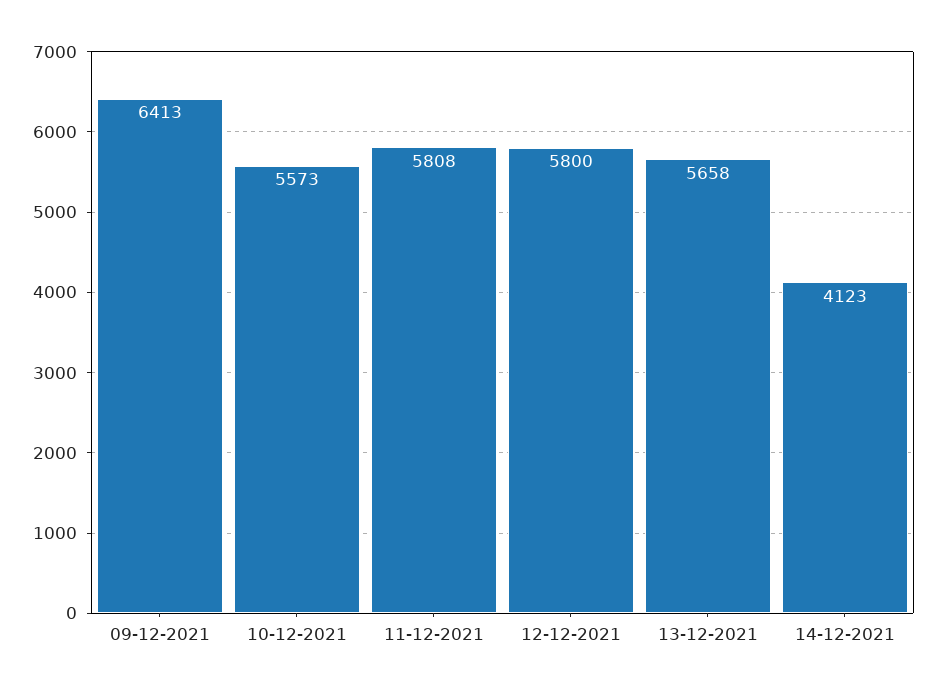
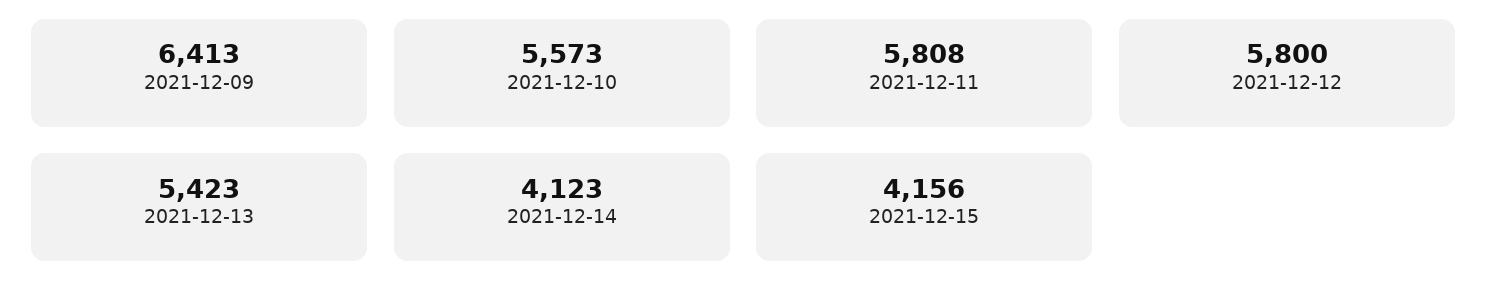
13-12-2021: 5658 -> 5423
2021-12-15: none -> 4156

